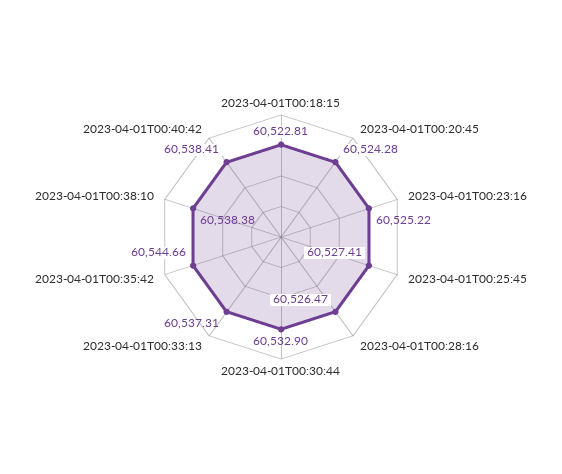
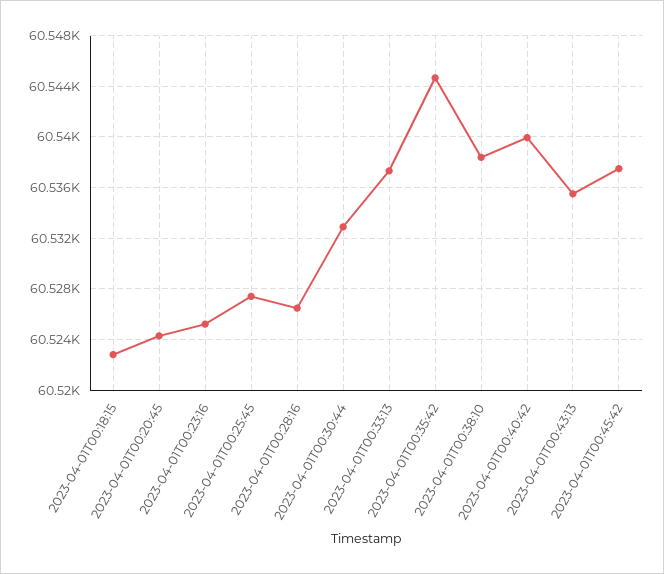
2023-04-01T00:40:42: 60538.41 -> 60540
2023-04-01T00:43:13: none -> 60535.5
2023-04-01T00:45:42: none -> 60537.5

